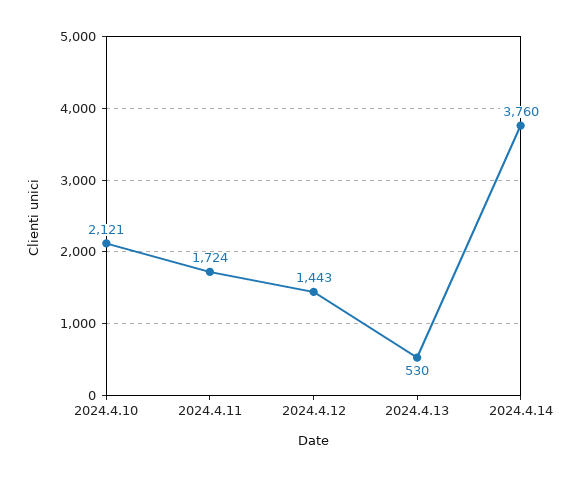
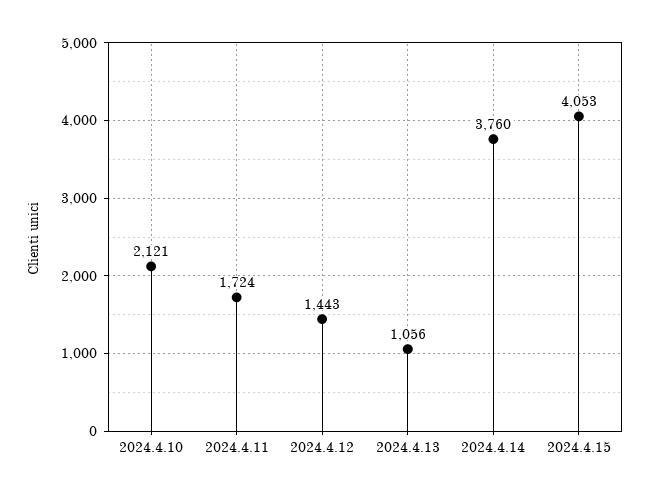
2024.4.13: 530 -> 1056
2024.4.15: none -> 4053

